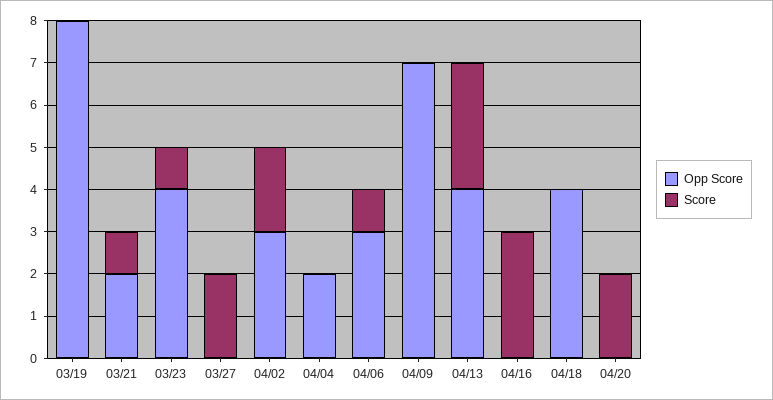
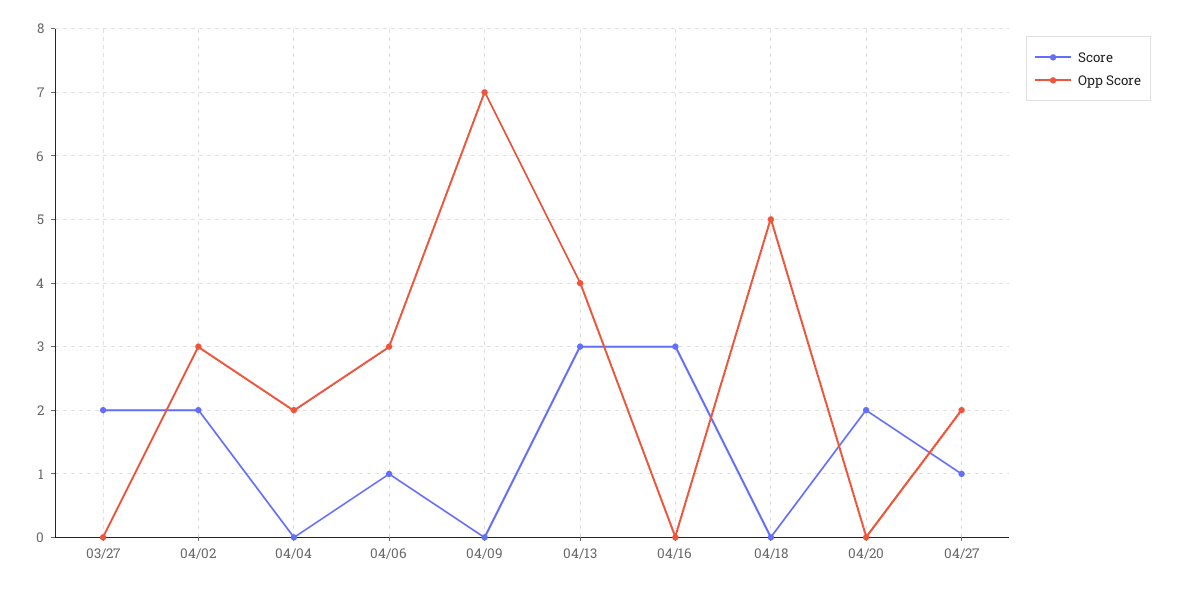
Opp Score, 03/19: 8 -> none
Score, 03/19: 0 -> none
Opp Score, 03/21: 2 -> none
Score, 03/21: 1 -> none
Opp Score, 03/23: 4 -> none
Score, 03/23: 1 -> none
Opp Score, 04/18: 4 -> 5
Score, 04/27: none -> 1
Opp Score, 04/27: none -> 2

